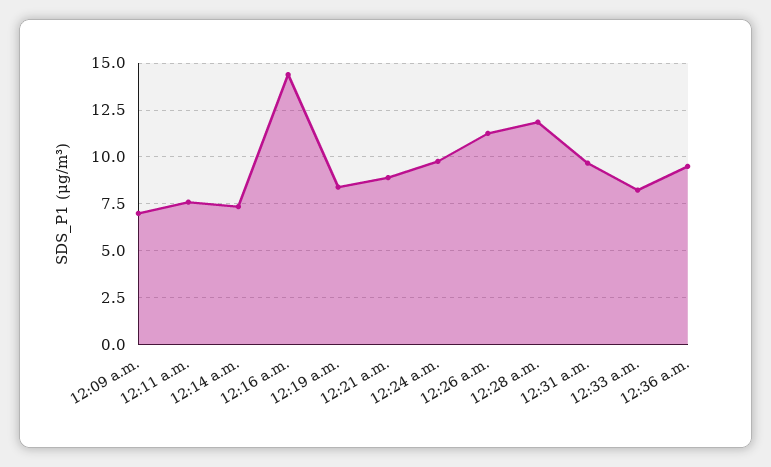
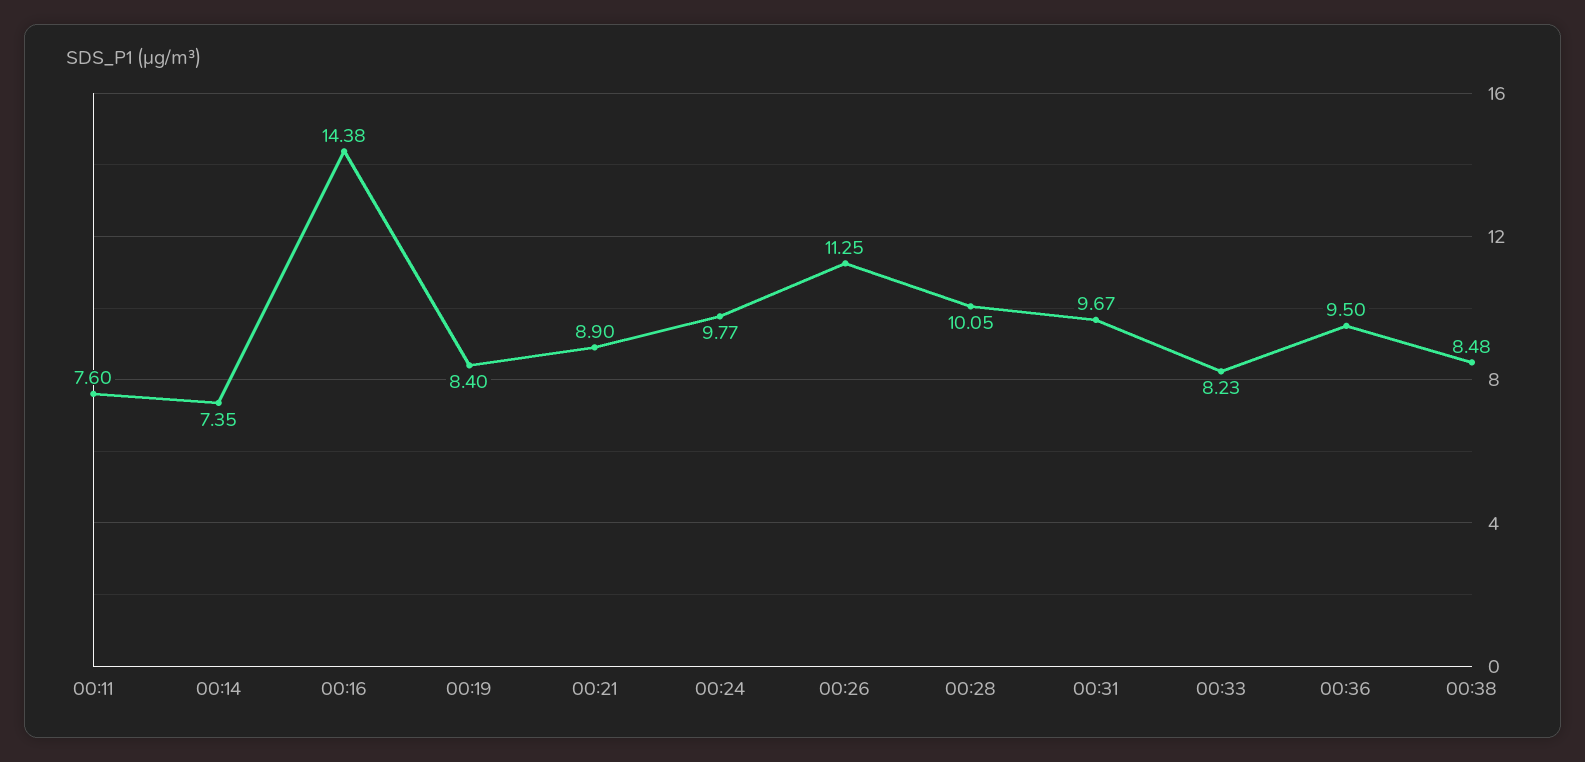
12:09 a.m.: 7 -> none
12:28 a.m.: 12 -> 10.05
00:38: none -> 8.48

